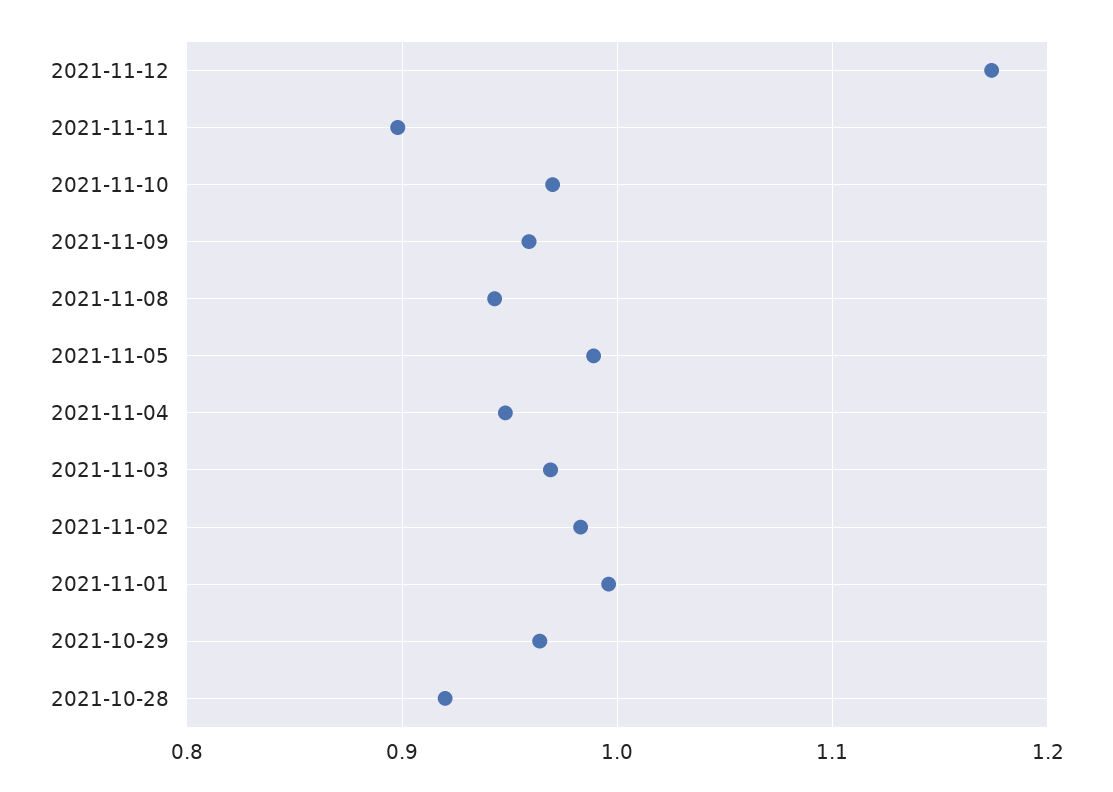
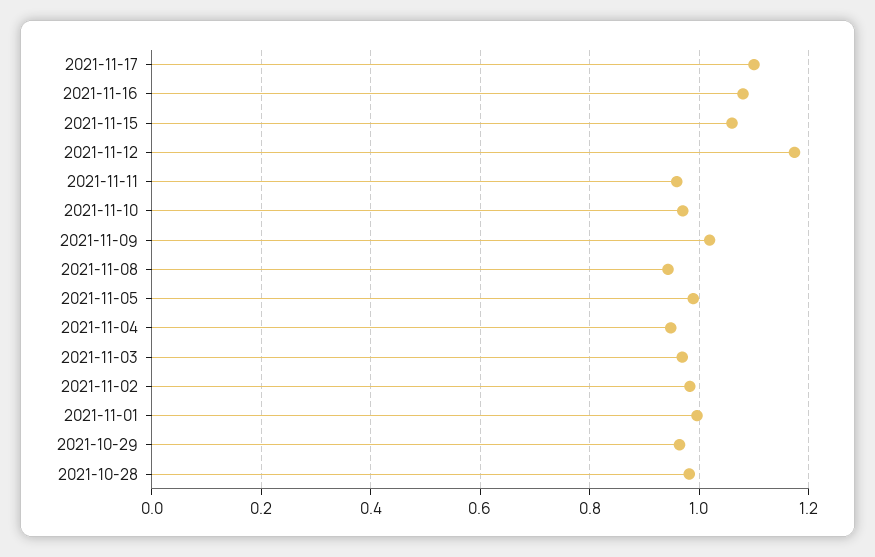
2021-11-11: 0.9 -> 0.96
2021-11-09: 0.96 -> 1.02
2021-10-28: 0.92 -> 0.98
2021-11-17: none -> 1.1
2021-11-16: none -> 1.08
2021-11-15: none -> 1.06

